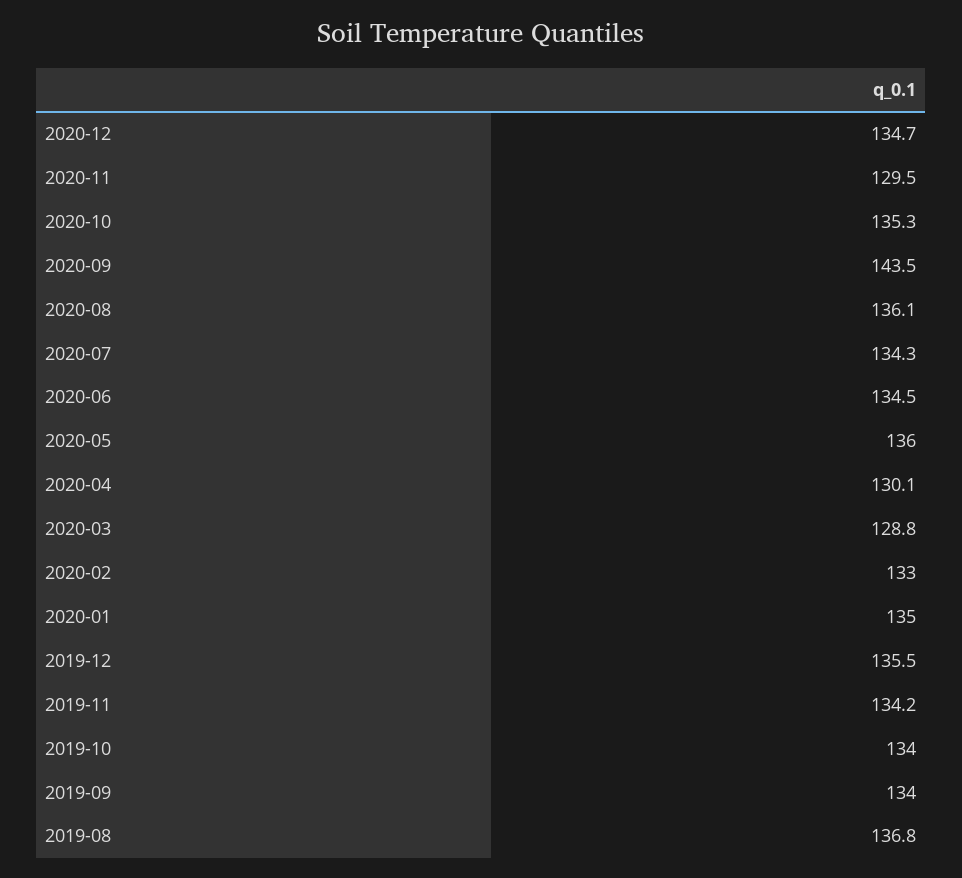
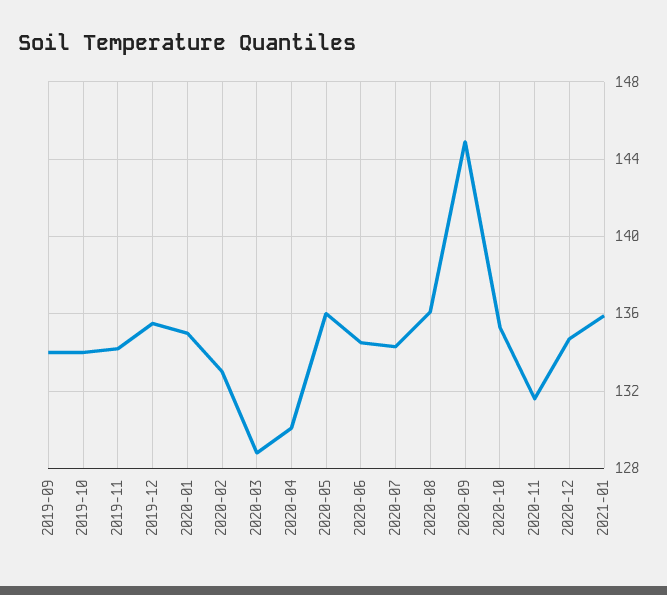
2020-11: 129.5 -> 131.5
2020-09: 143.5 -> 145
2019-08: 136.8 -> none
2021-01: none -> 136

